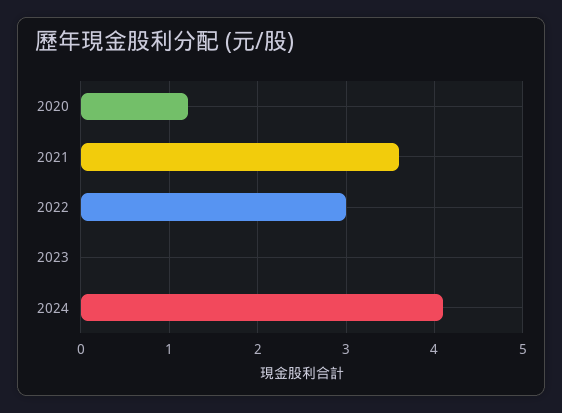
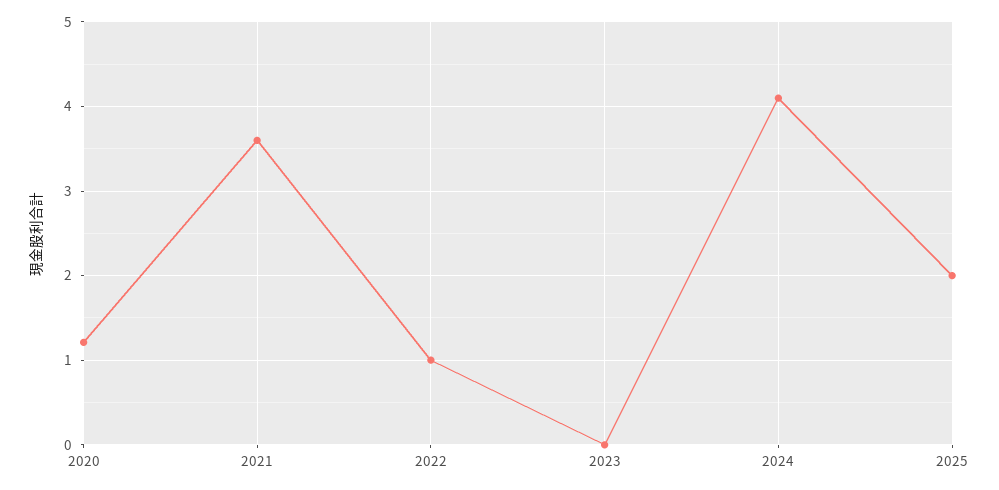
2022: 3 -> 1
2025: none -> 2

